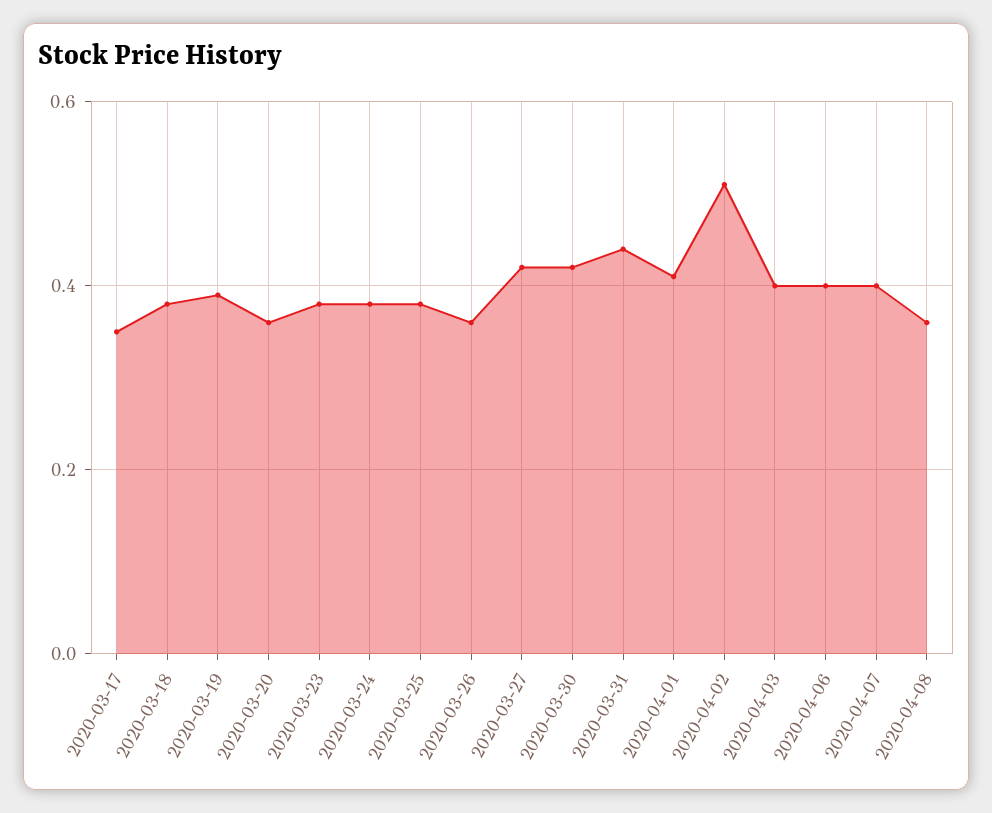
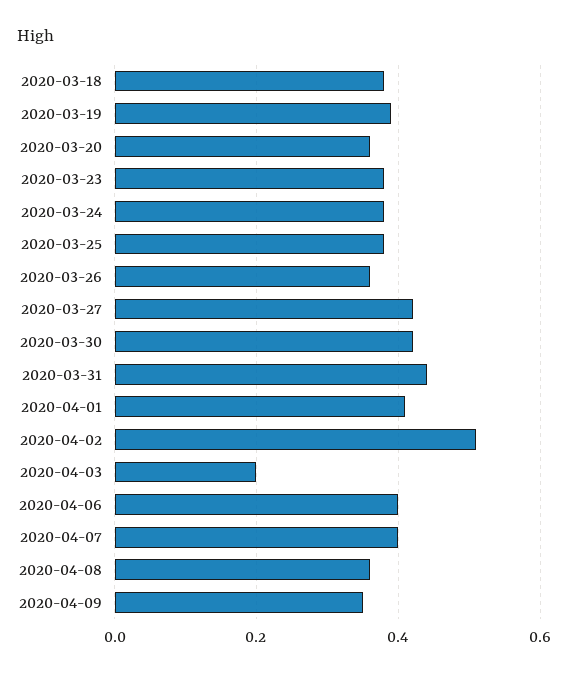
2020-03-17: 0.35 -> none
2020-04-03: 0.4 -> 0.2
2020-04-09: none -> 0.35

